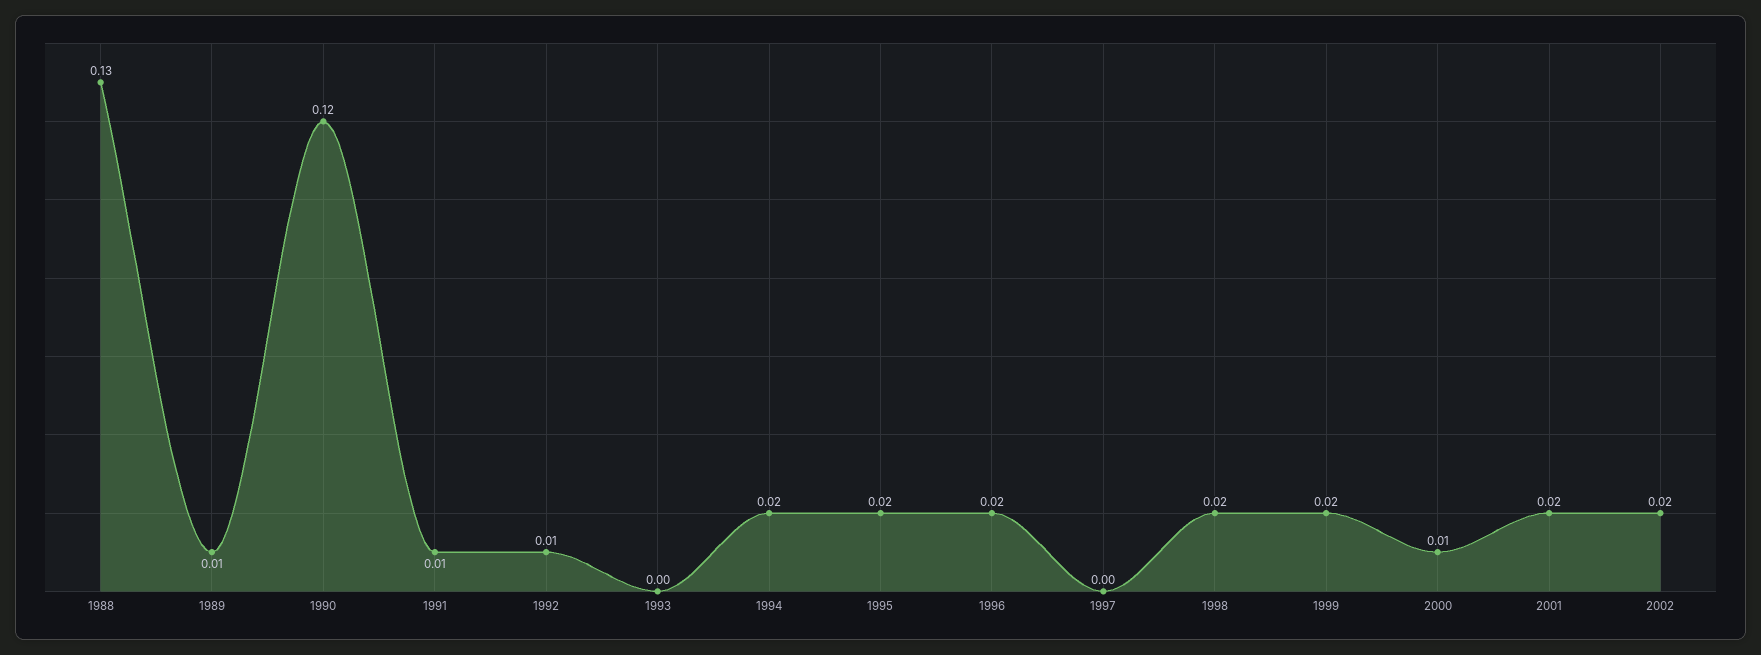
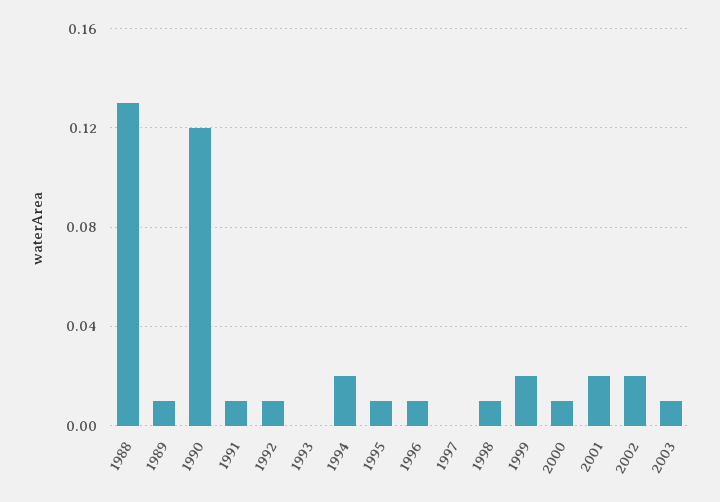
1995: 0.02 -> 0.01
1996: 0.02 -> 0.01
1998: 0.02 -> 0.01
2003: none -> 0.01

